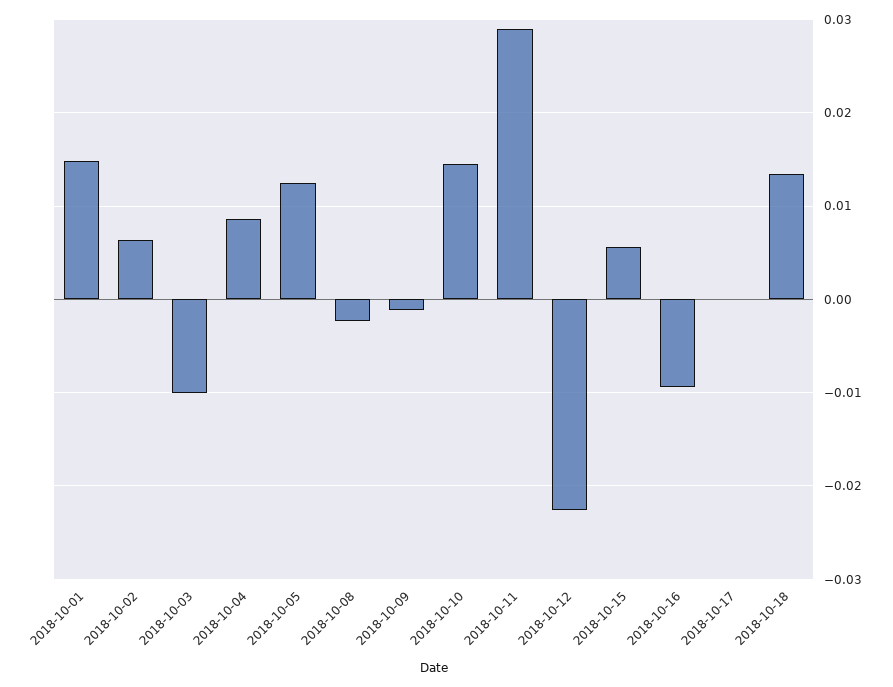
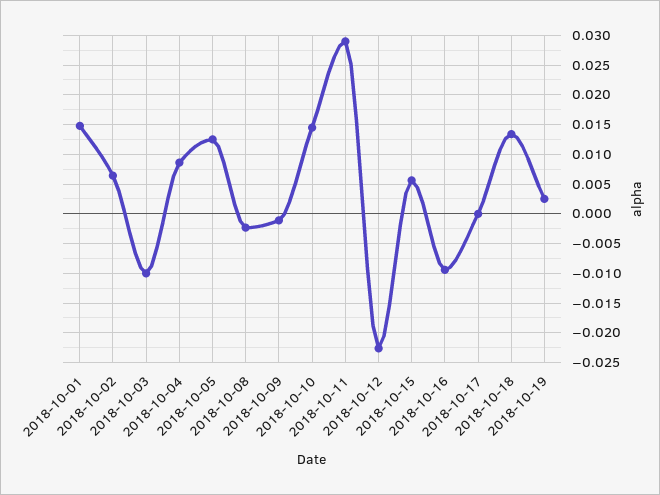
2018-10-19: none -> 0.0025

